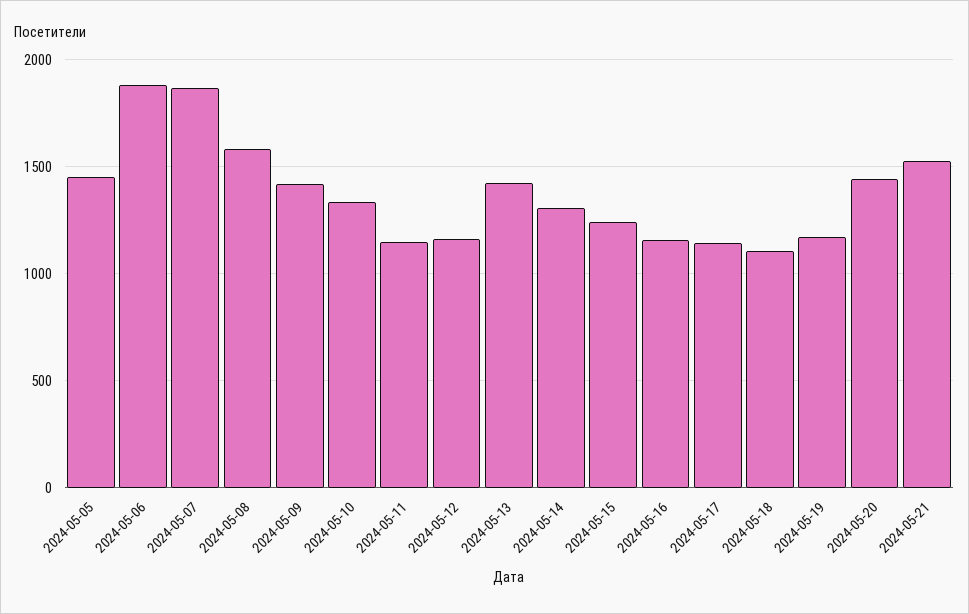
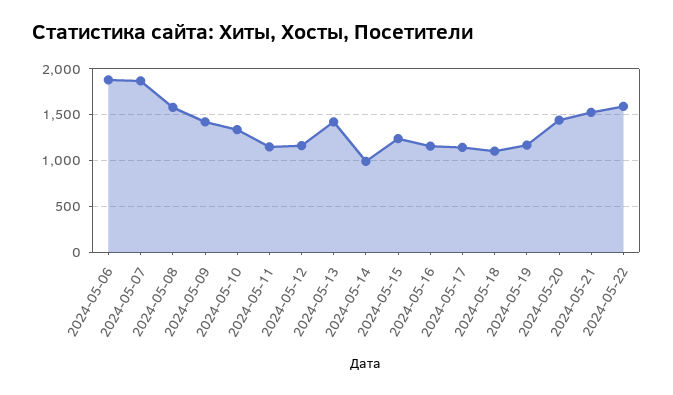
2024-05-05: 1450 -> none
2024-05-14: 1300 -> 1000
2024-05-22: none -> 1600

